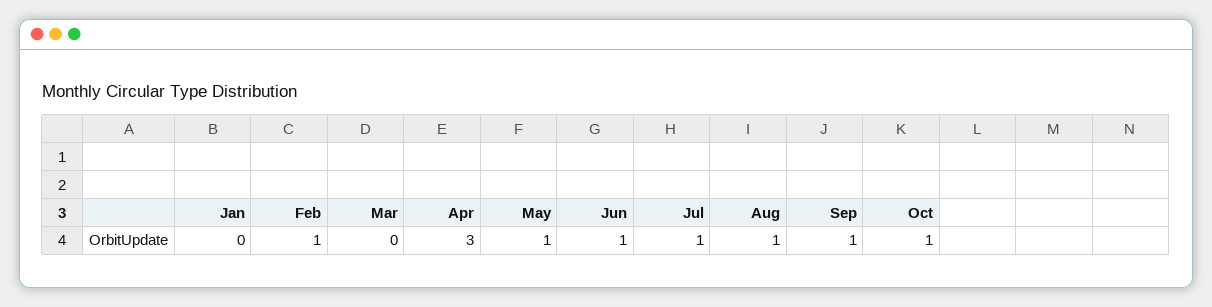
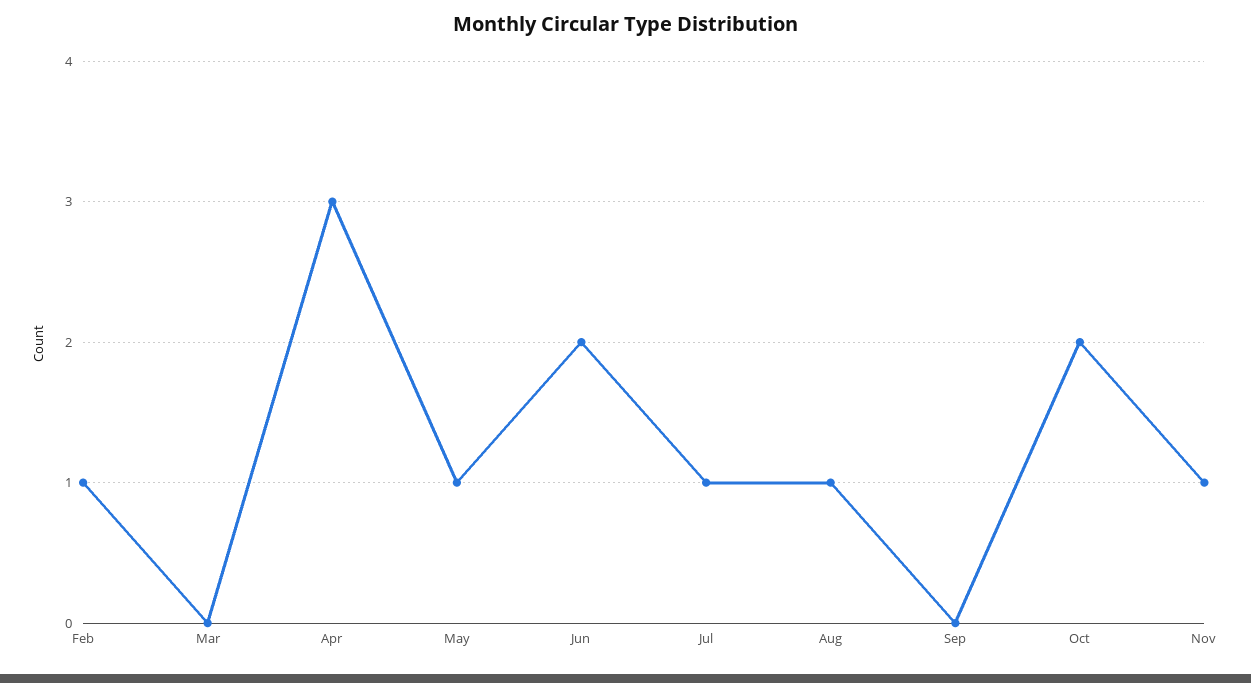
Jan: 0 -> none
Jun: 1 -> 2
Sep: 1 -> 0
Oct: 1 -> 2
Nov: none -> 1

